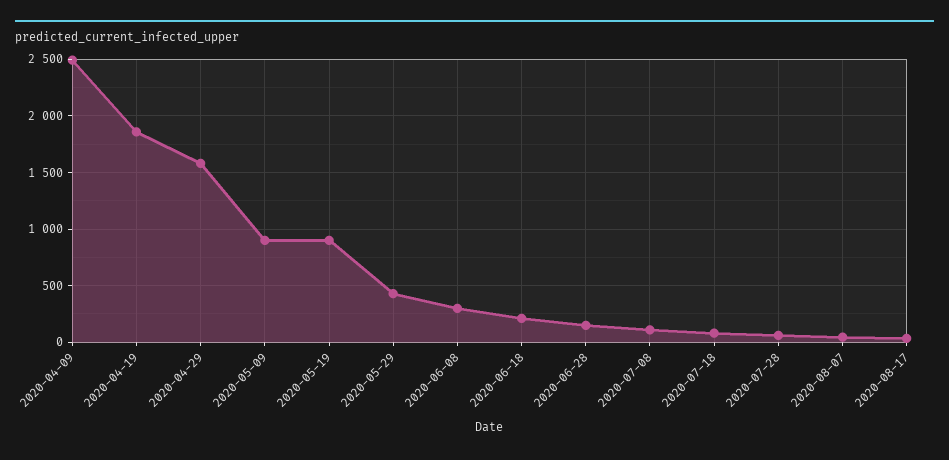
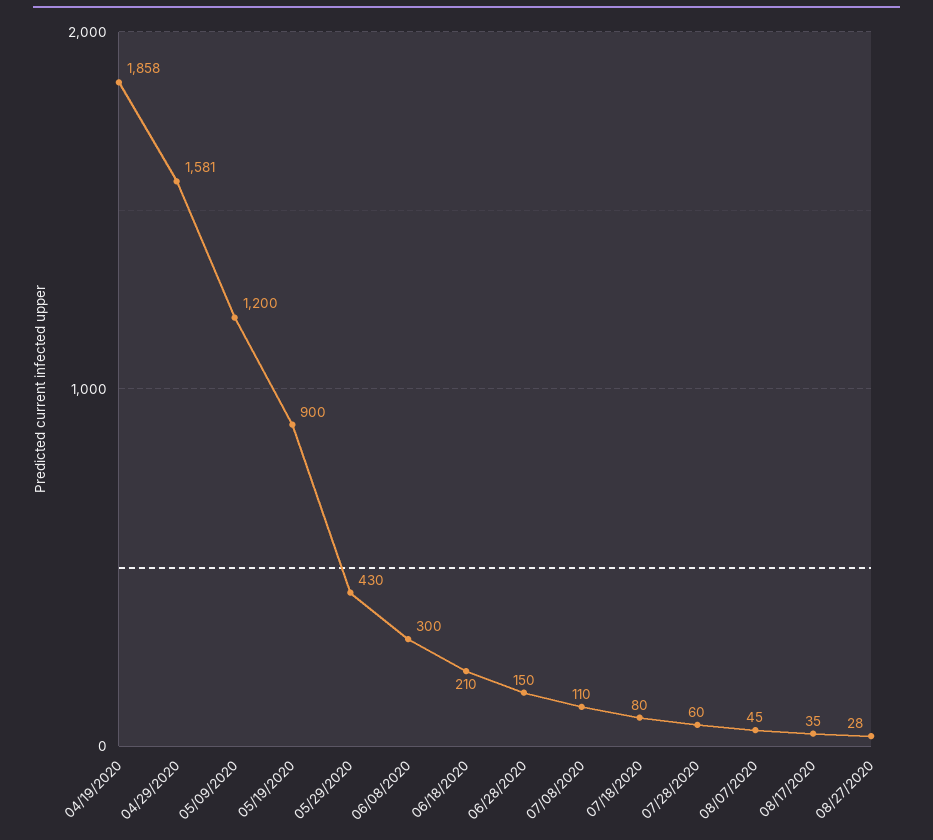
2020-04-09: 2500 -> none
2020-05-09: 900 -> 1200
08/27/2020: none -> 28

